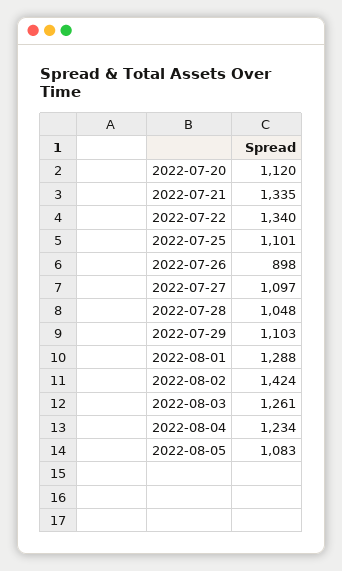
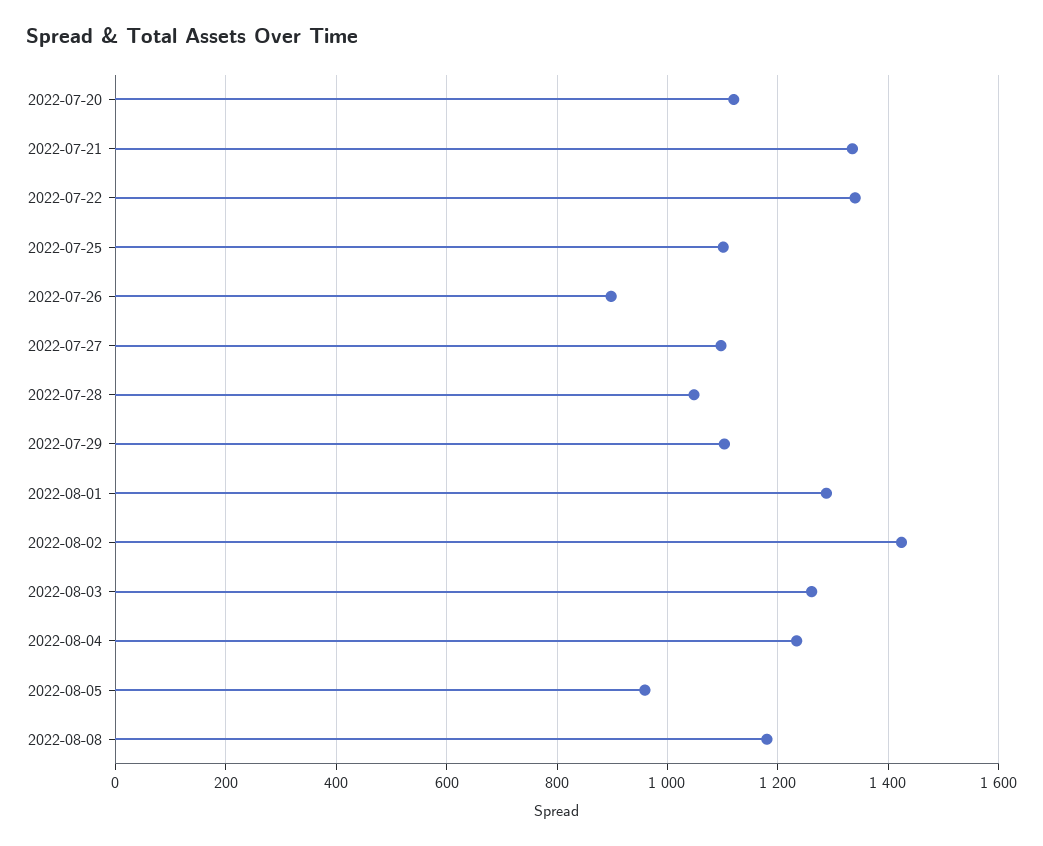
2022-08-05: 1083 -> 960
2022-08-08: none -> 1180

